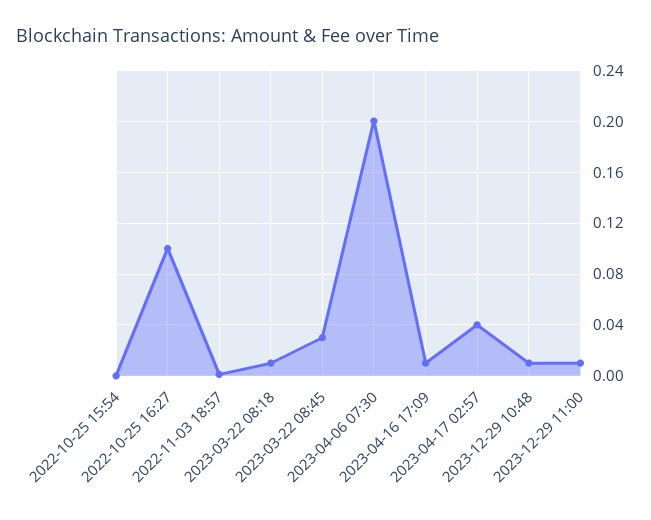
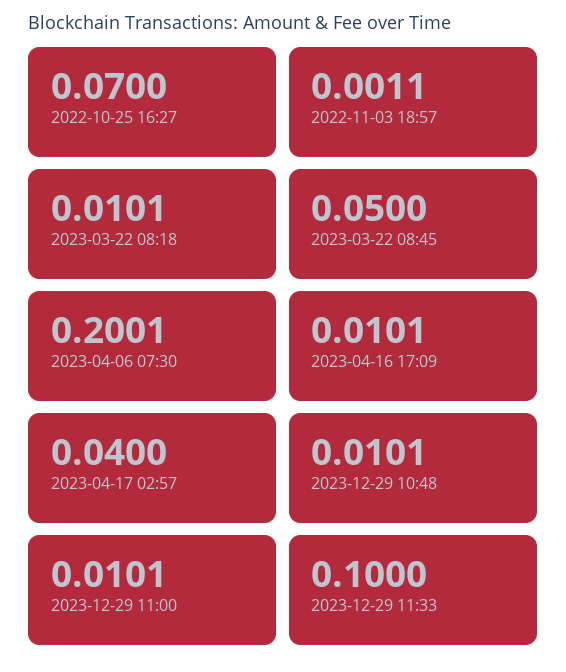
2022-10-25 15:54: 0 -> none
2022-10-25 16:27: 0.1 -> 0.07
2023-03-22 08:45: 0.03 -> 0.05
2023-12-29 11:33: none -> 0.1

